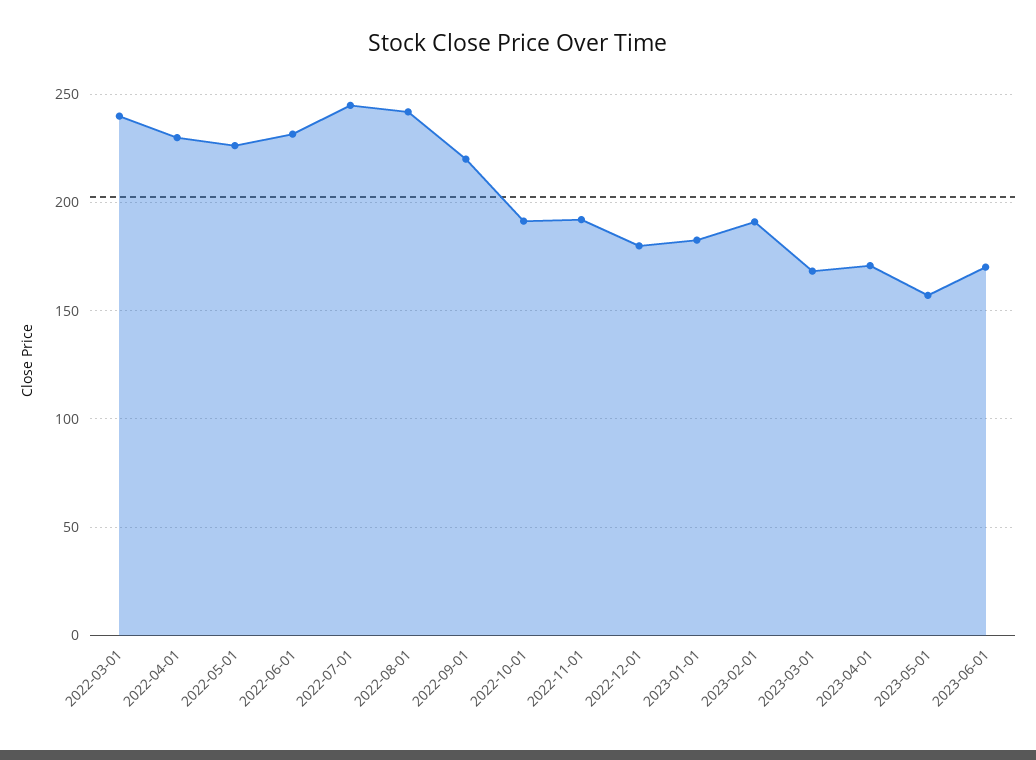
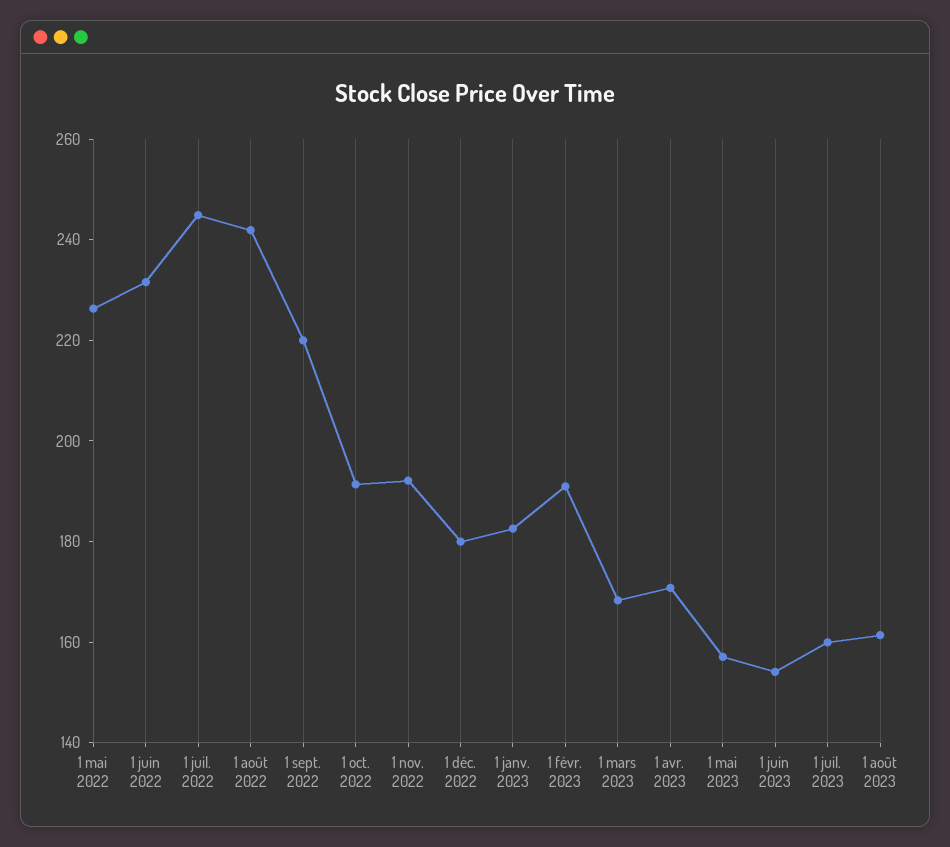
2022-03-01: 240 -> none
2022-04-01: 230 -> none
2023-06-01: 170 -> 155
1 juil. 2023: none -> 160
1 août 2023: none -> 160

